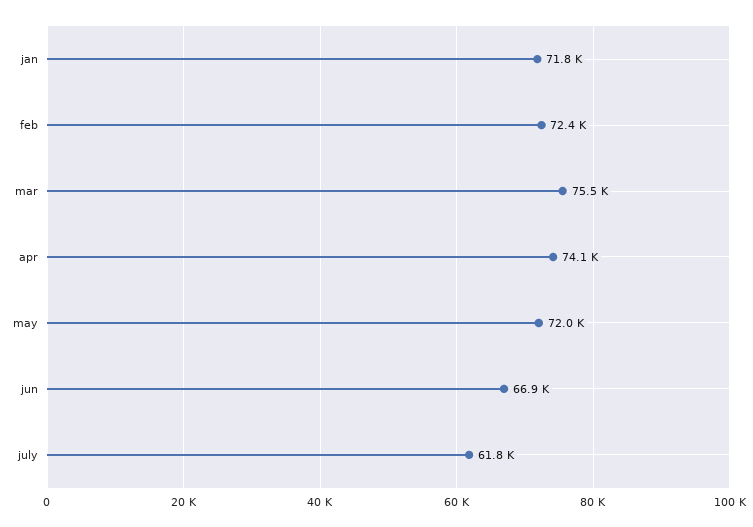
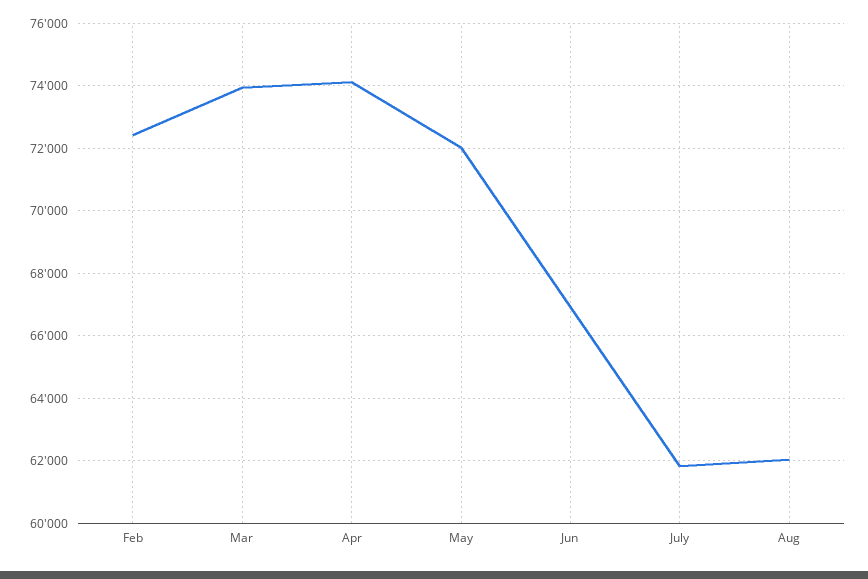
jan: 71800 -> none
mar: 75500 -> 74000
Aug: none -> 62000

